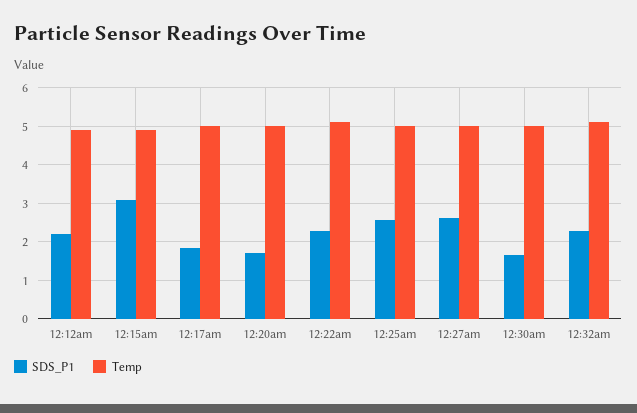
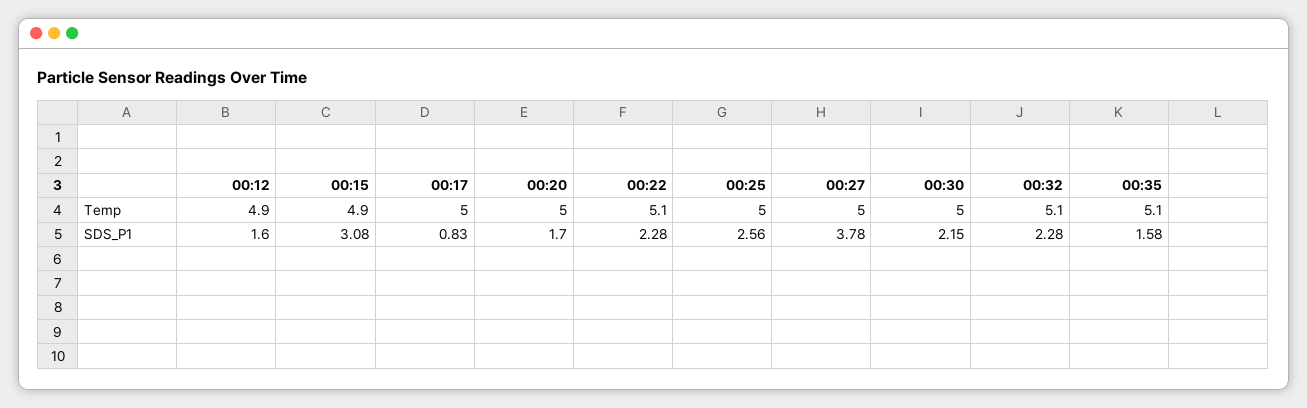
SDS_P1, 12:12am: 2.2 -> 1.6
SDS_P1, 12:17am: 1.8 -> 0.83
SDS_P1, 12:27am: 2.6 -> 3.78
SDS_P1, 12:30am: 1.6 -> 2.15
Temp, 00:35: none -> 5.1
SDS_P1, 00:35: none -> 1.58

